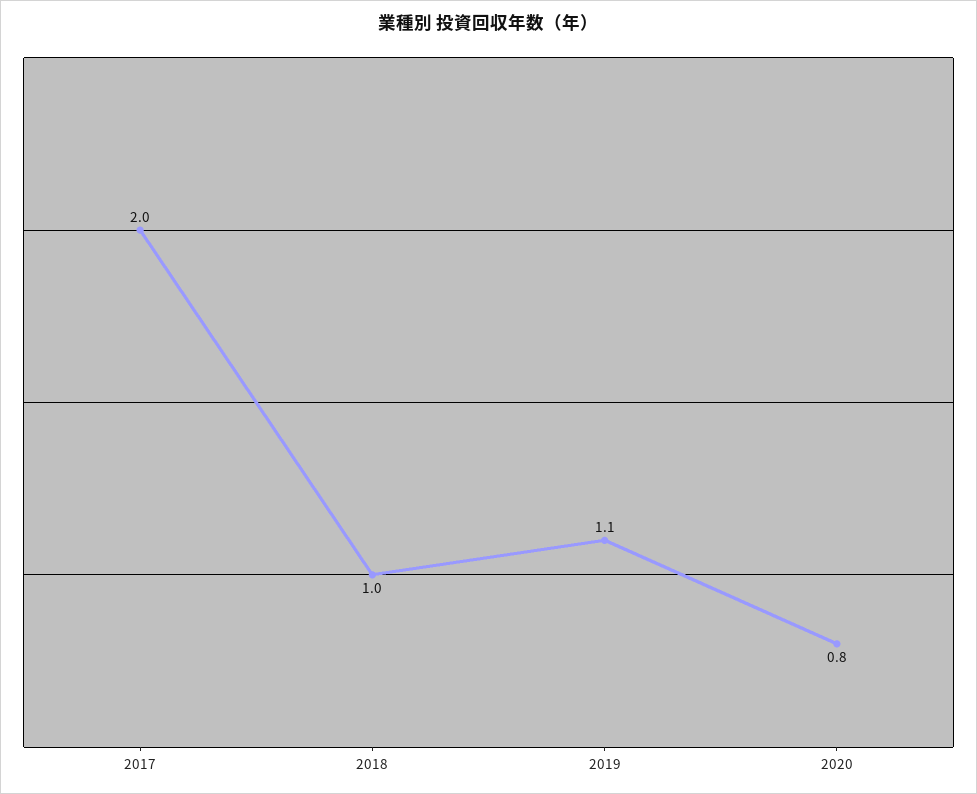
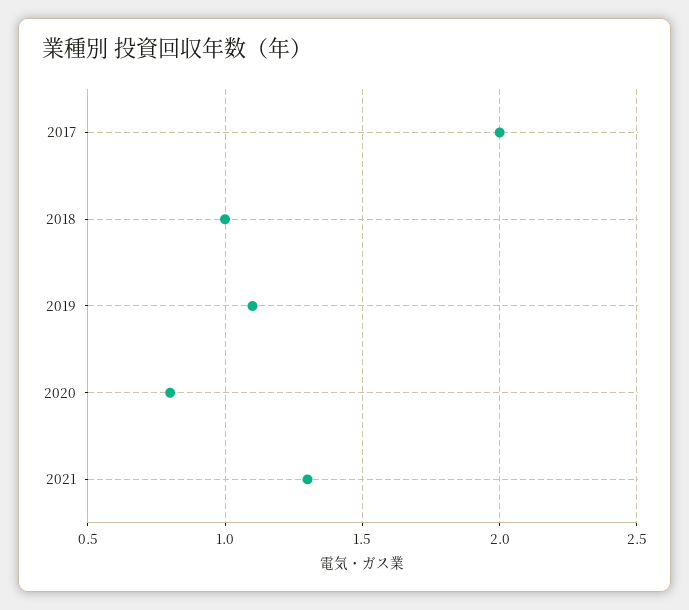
2021: none -> 1.3

